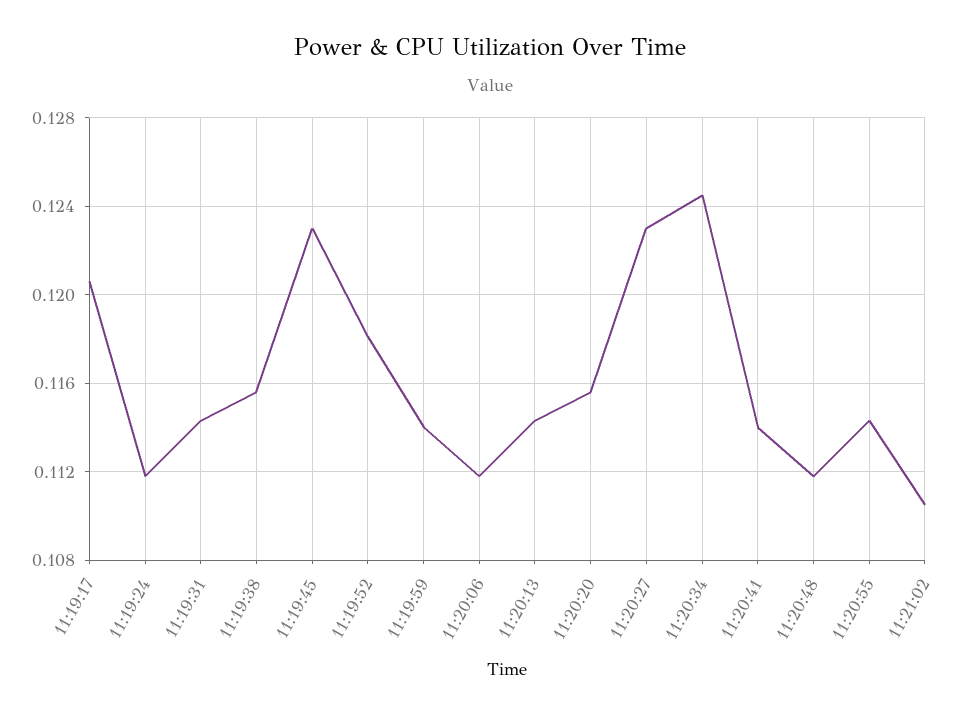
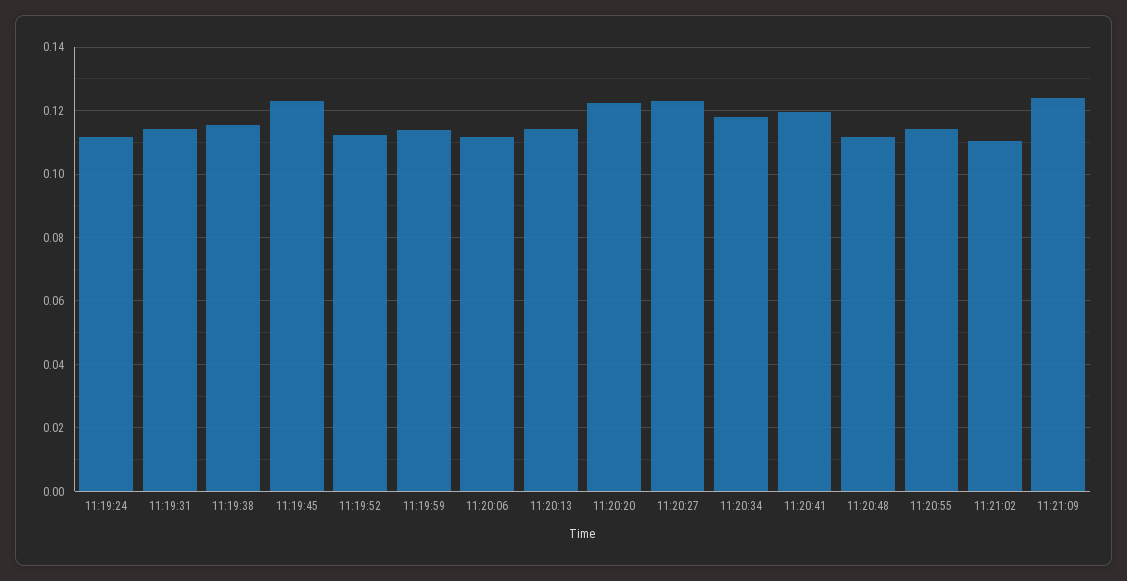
11:19:17: 0.1205 -> none
11:19:52: 0.118 -> 0.112
11:20:20: 0.1155 -> 0.122
11:20:34: 0.1245 -> 0.118
11:20:41: 0.114 -> 0.12
11:21:09: none -> 0.124

